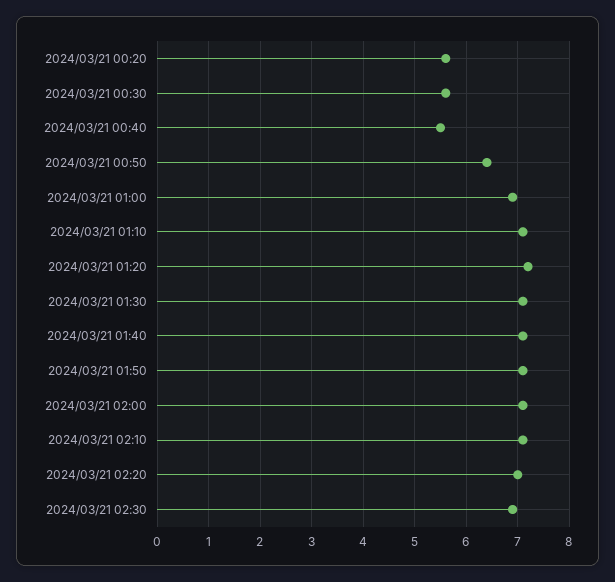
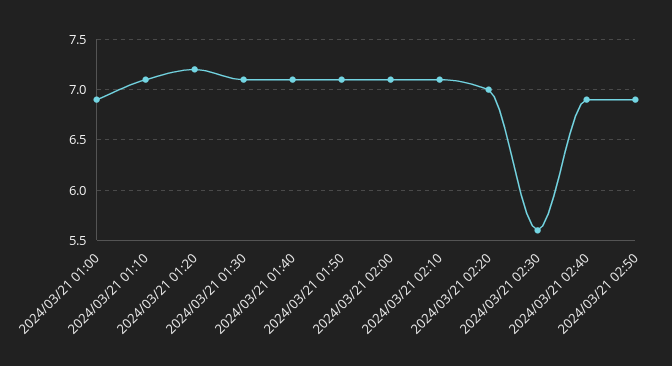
2024/03/21 00:20: 5.5 -> none
2024/03/21 00:30: 5.5 -> none
2024/03/21 00:40: 5.5 -> none
2024/03/21 00:50: 6.5 -> none
2024/03/21 02:30: 7 -> 5.6
2024/03/21 02:40: none -> 6.9
2024/03/21 02:50: none -> 6.9

